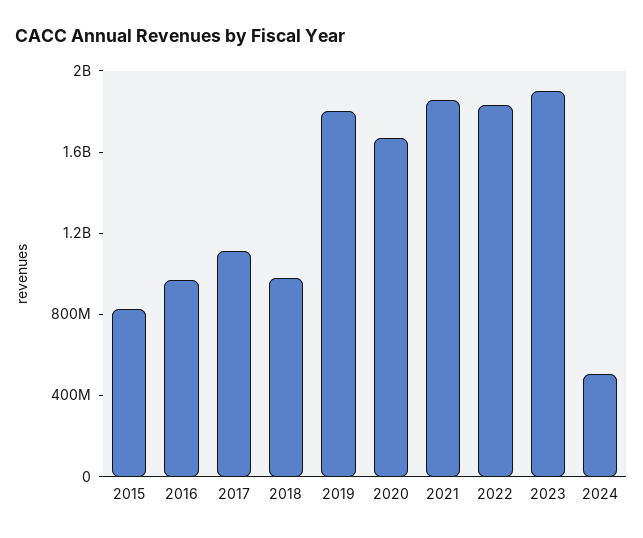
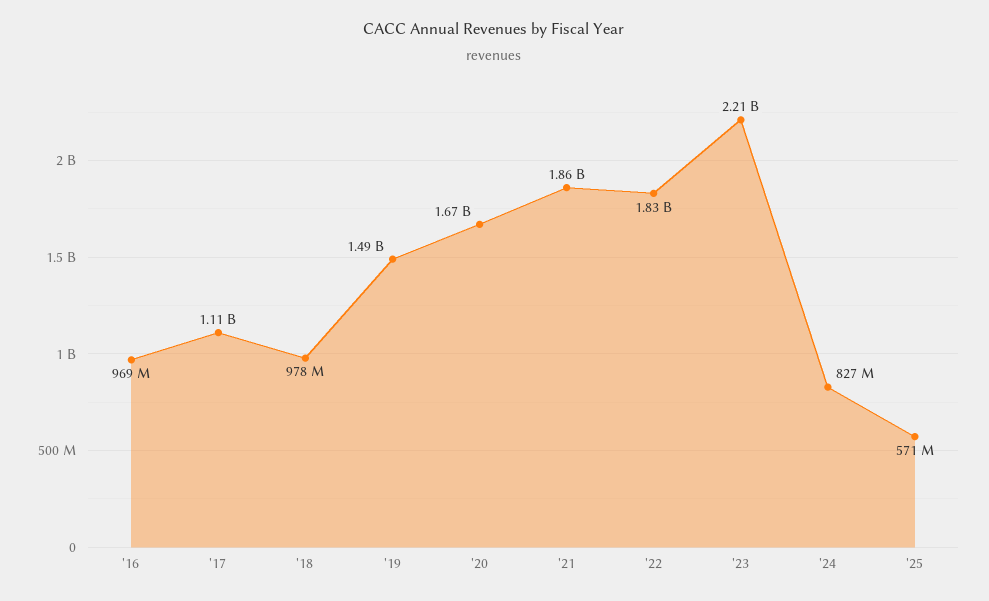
2015: 800000000 -> none
2019: 1800000000 -> 1490000000
2023: 1900000000 -> 2210000000
2024: 500000000 -> 827000000
'25: none -> 571000000

